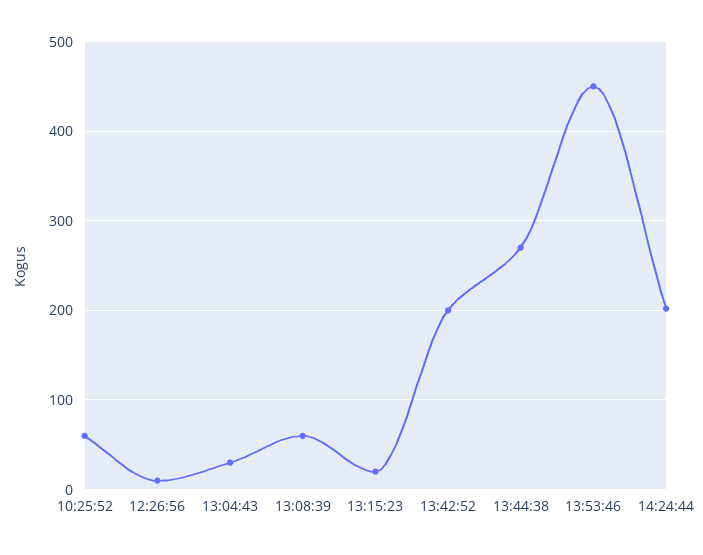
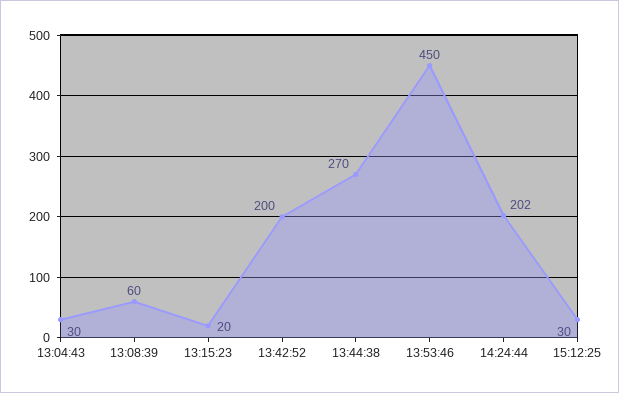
10:25:52: 60 -> none
12:26:56: 10 -> none
15:12:25: none -> 30

